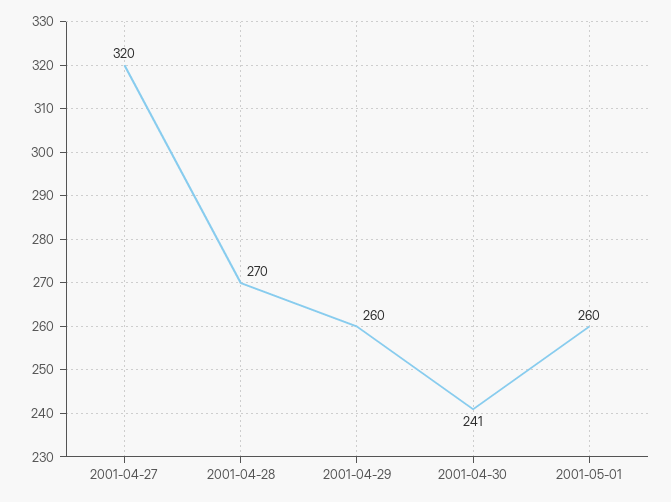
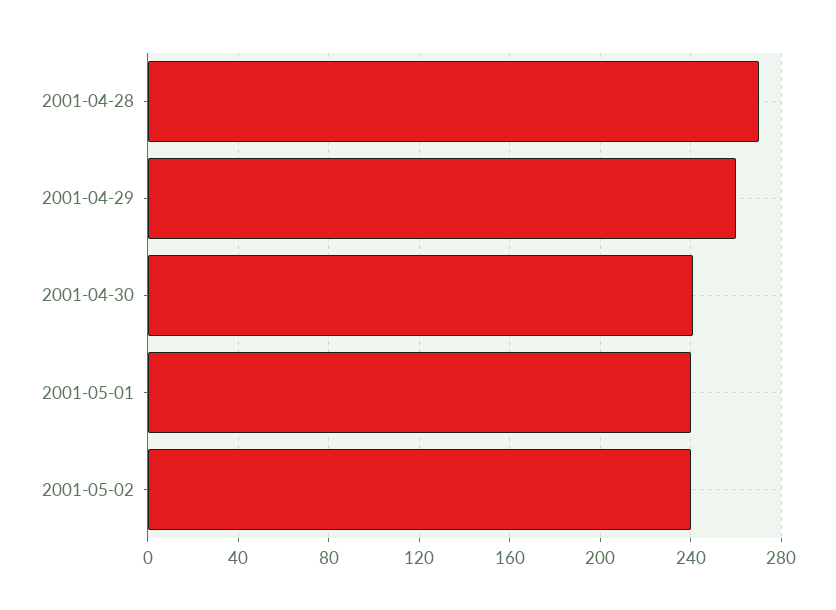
2001-04-27: 320 -> none
2001-05-01: 260 -> 240
2001-05-02: none -> 240

